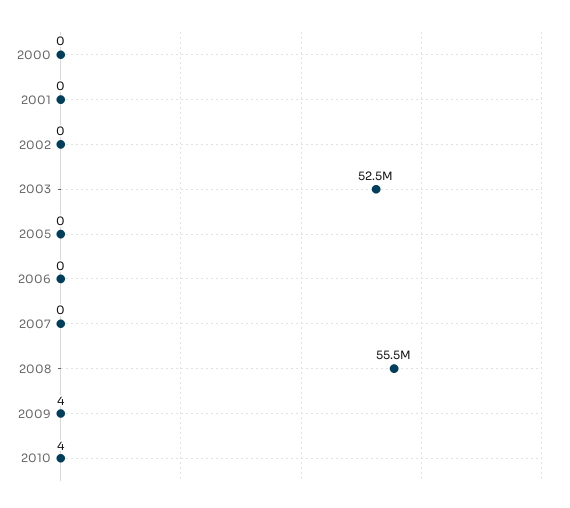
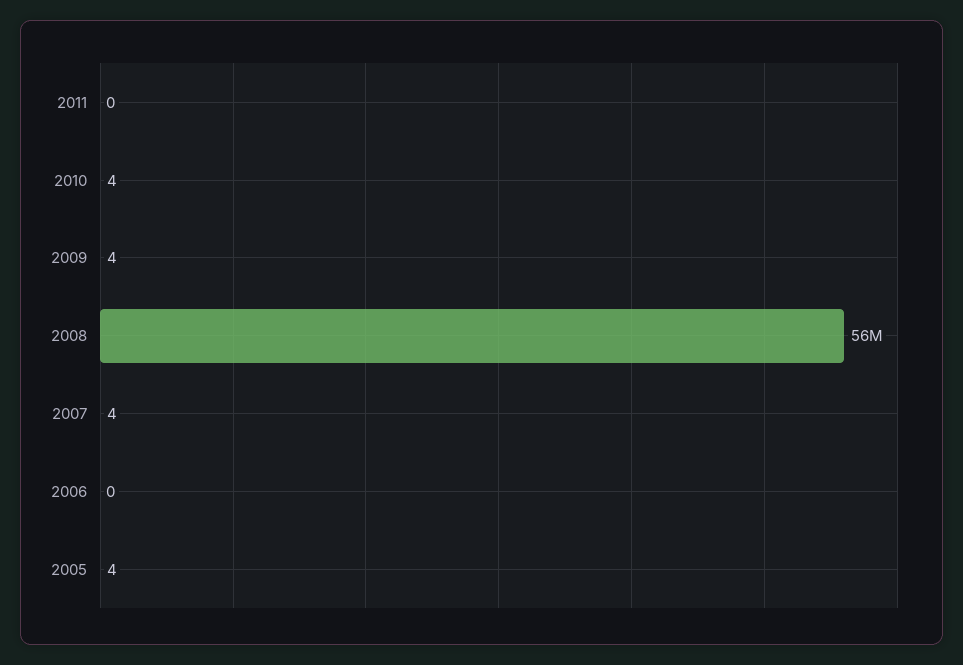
2000: 0 -> none
2001: 0 -> none
2002: 0 -> none
2003: 52500000 -> none
2005: 0 -> 4
2007: 0 -> 4
2011: none -> 0

